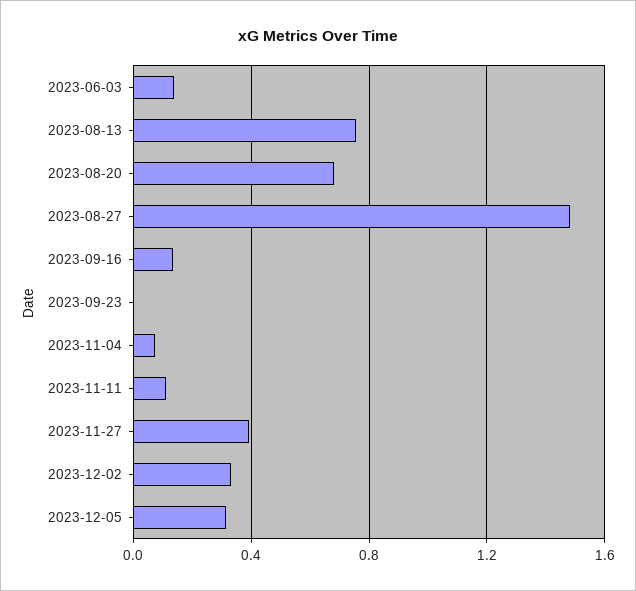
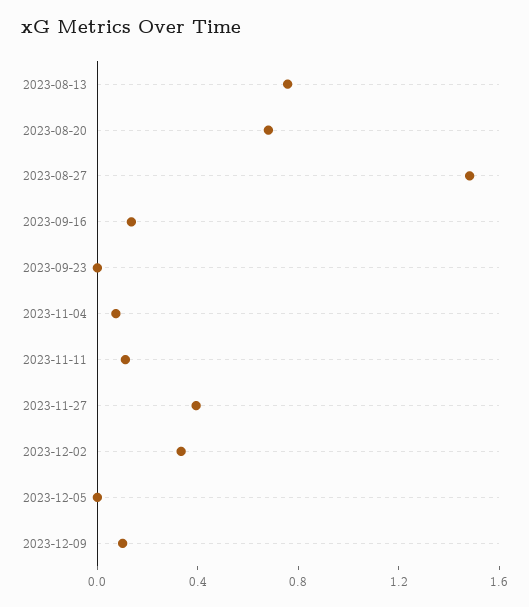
2023-06-03: 0.15 -> none
2023-12-05: 0.3 -> 0
2023-12-09: none -> 0.1

